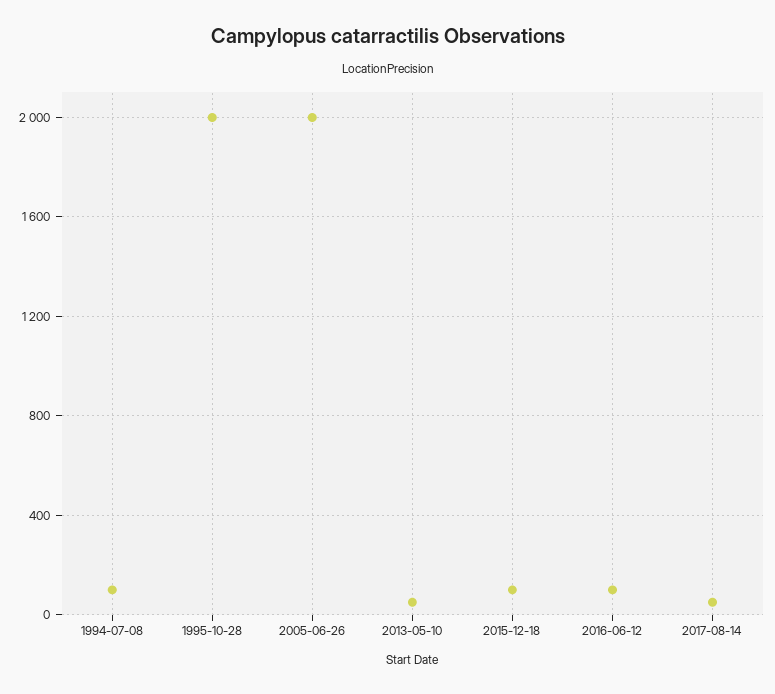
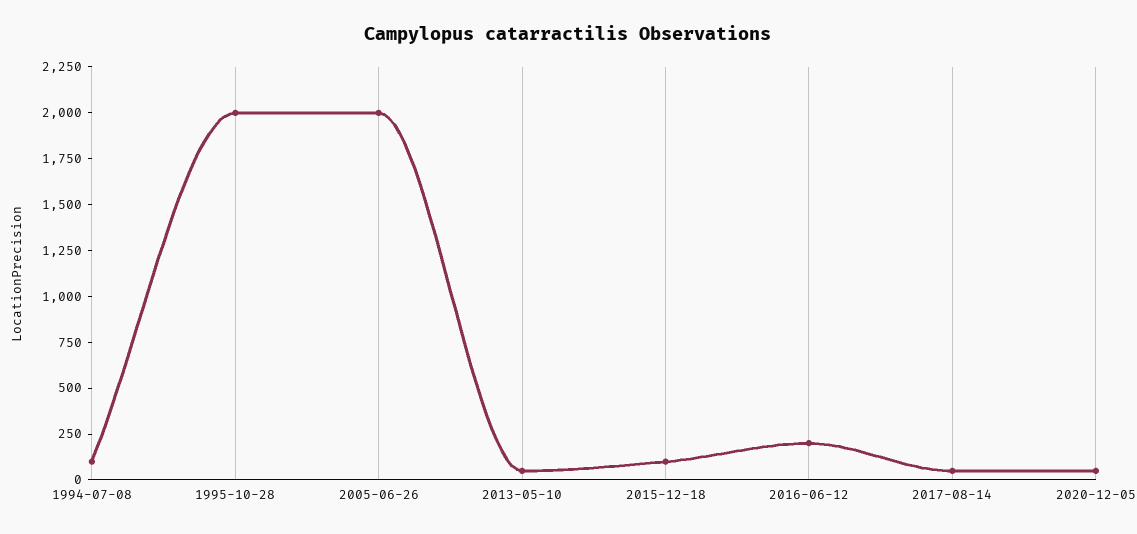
2016-06-12: 100 -> 200
2020-12-05: none -> 50

